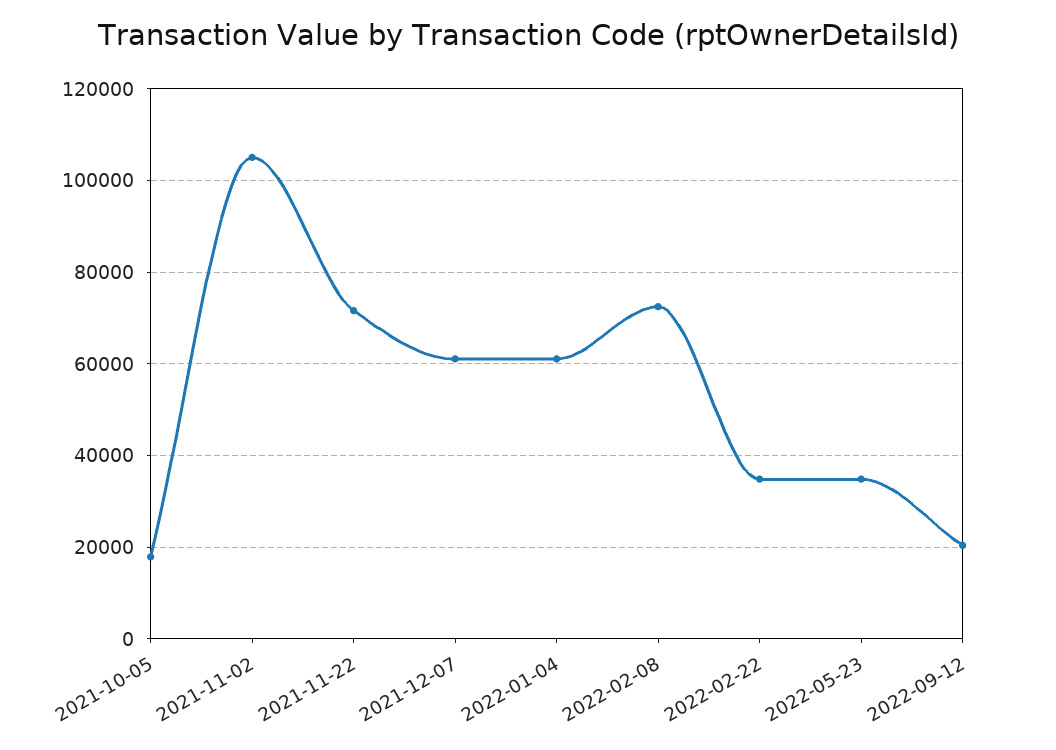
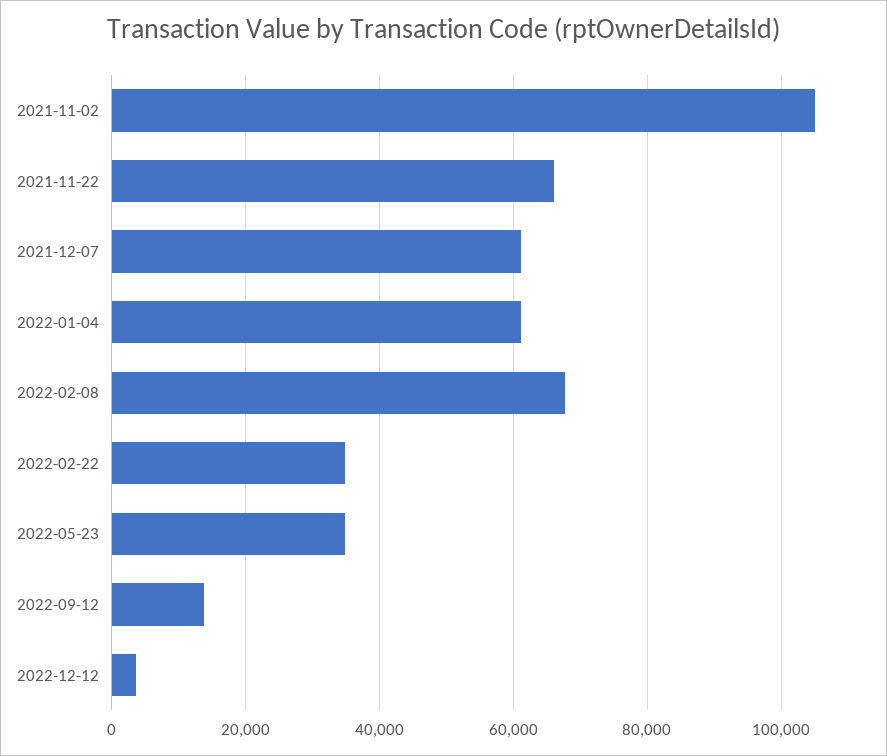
2021-10-05: 18000 -> none
2021-11-22: 72000 -> 66000
2022-02-08: 72000 -> 68000
2022-09-12: 20000 -> 14000
2022-12-12: none -> 4000

